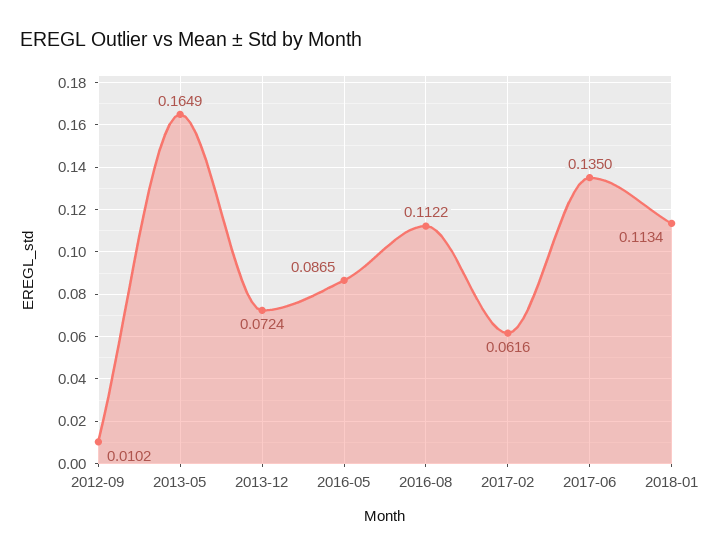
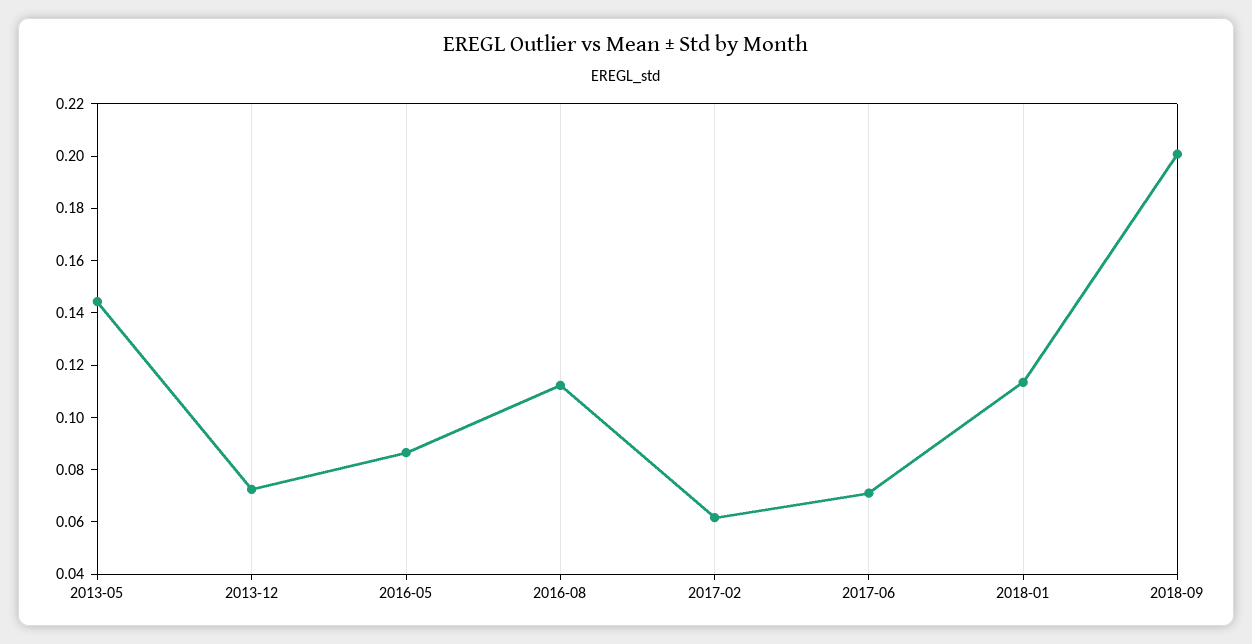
2012-09: 0.0102 -> none
2013-05: 0.1649 -> 0.145
2017-06: 0.135 -> 0.07
2018-09: none -> 0.2

